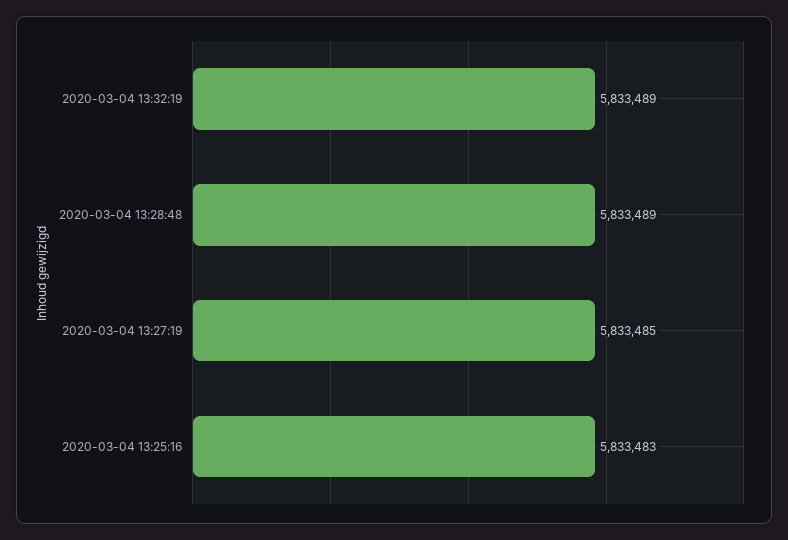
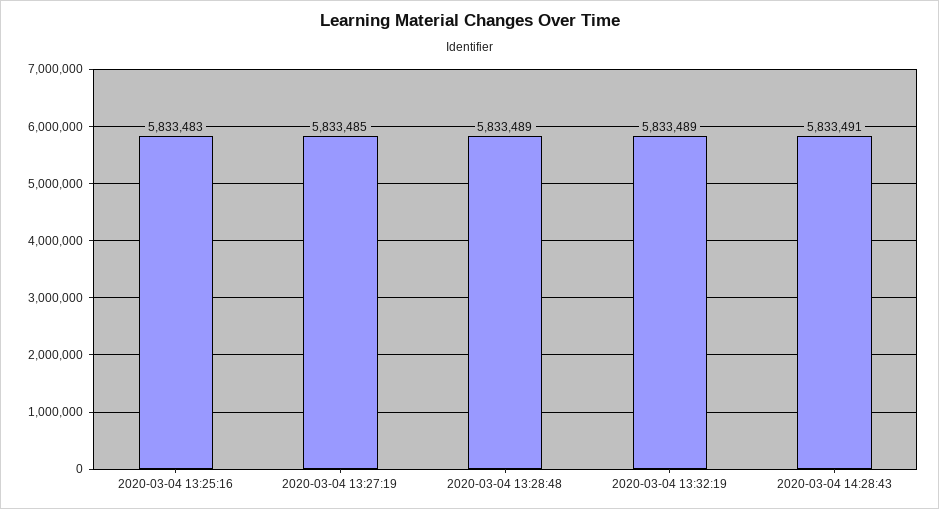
2020-03-04 14:28:43: none -> 5833491

